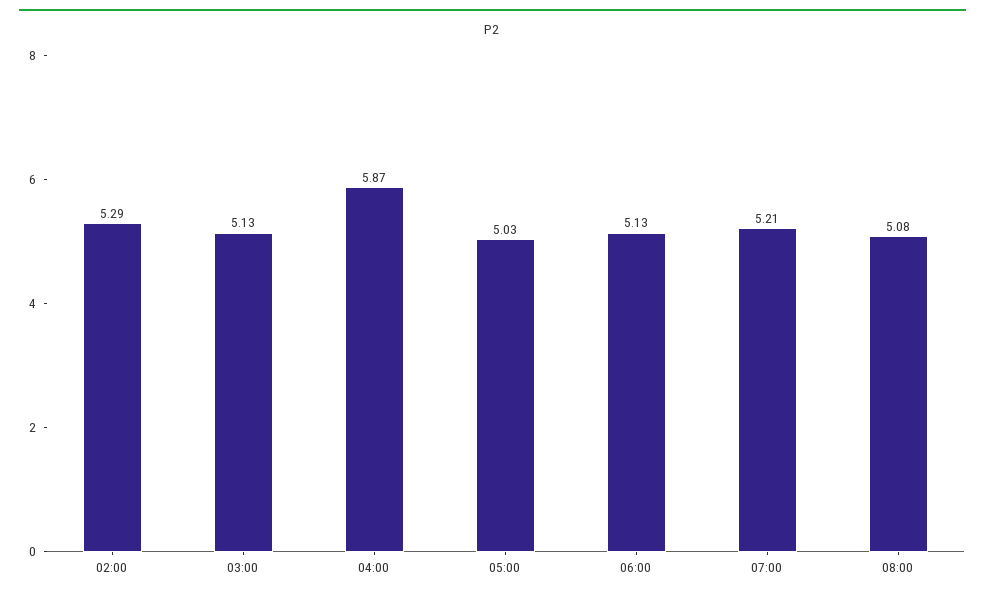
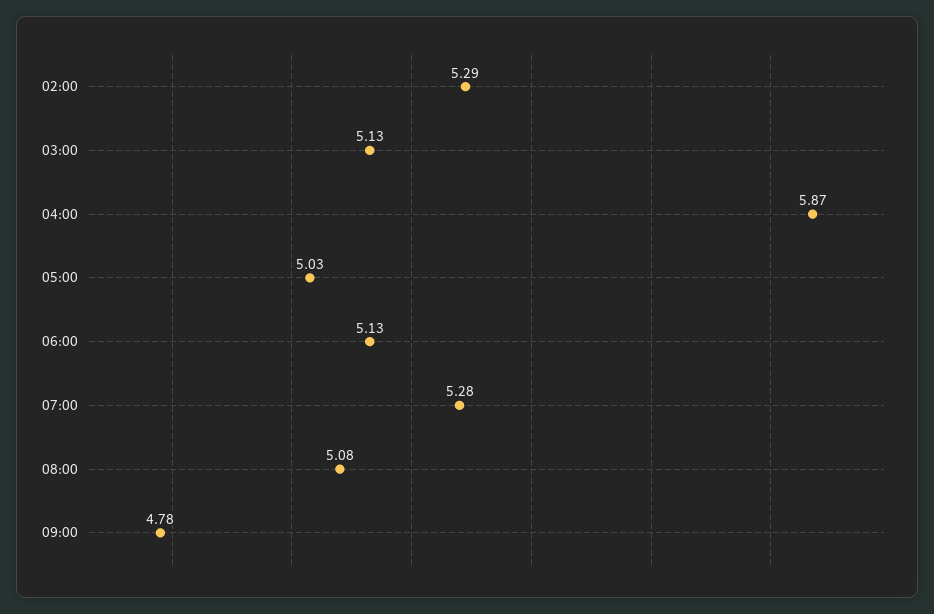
07:00: 5.21 -> 5.28
09:00: none -> 4.78

